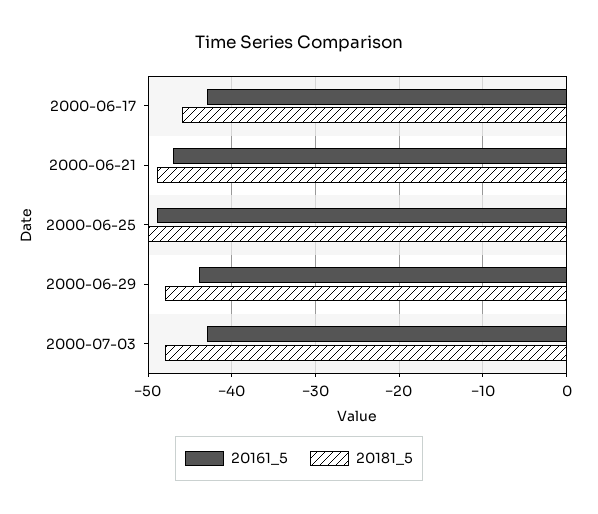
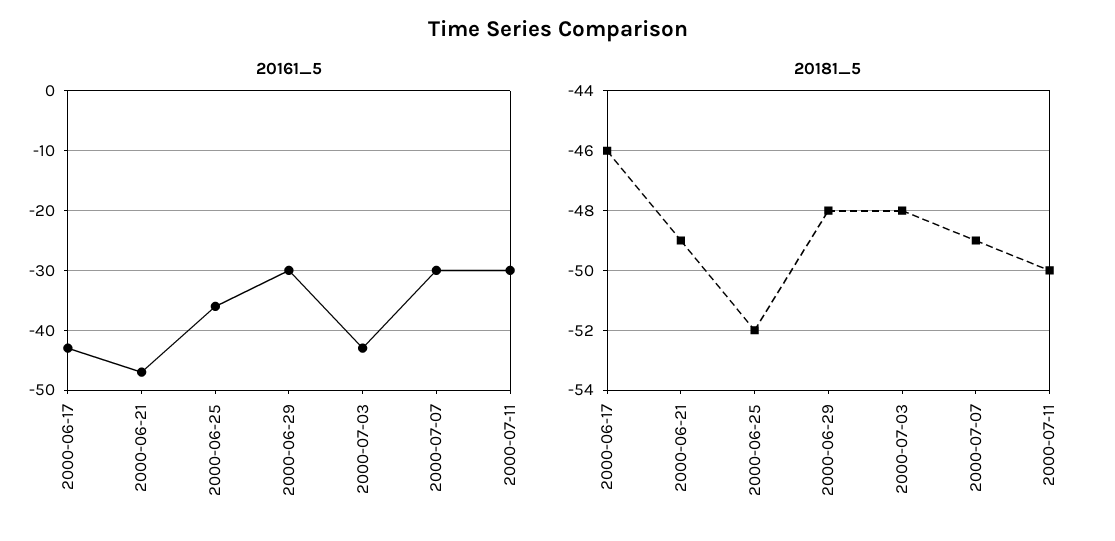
20161_5, 2000-06-25: -49 -> -35
20181_5, 2000-06-25: -50 -> -52
20161_5, 2000-06-29: -44 -> -30
20161_5, 2000-07-07: none -> -30
20161_5, 2000-07-11: none -> -30
20181_5, 2000-07-07: none -> -49
20181_5, 2000-07-11: none -> -50

